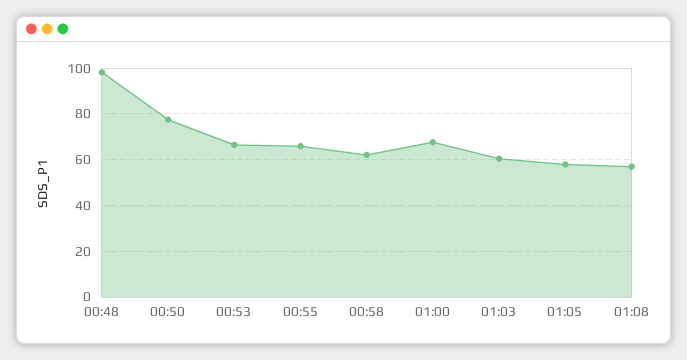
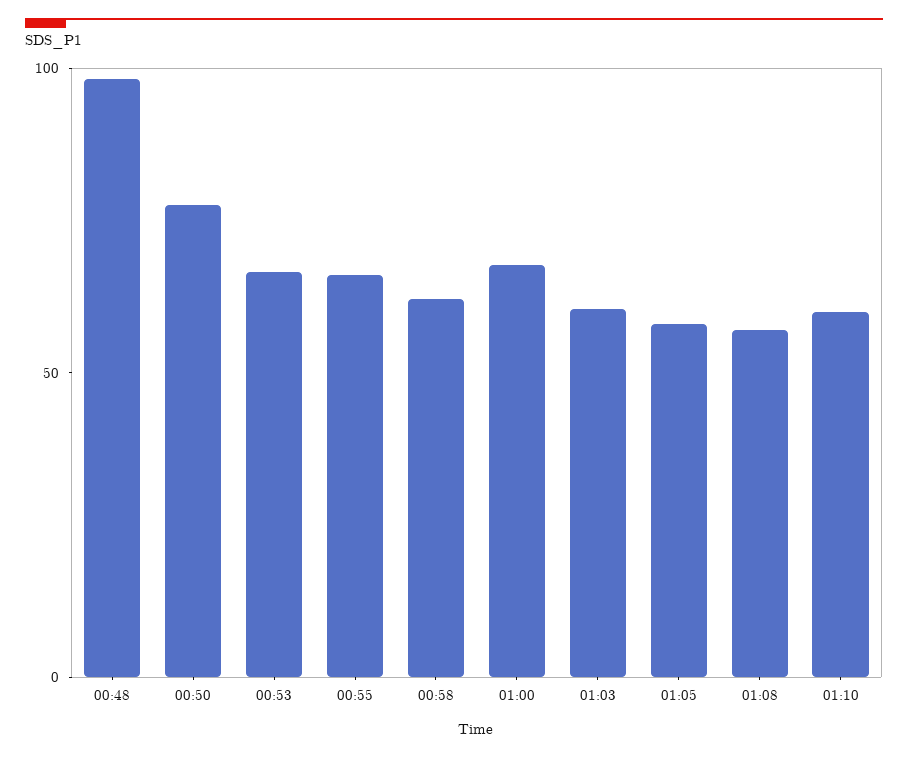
01:10: none -> 60

